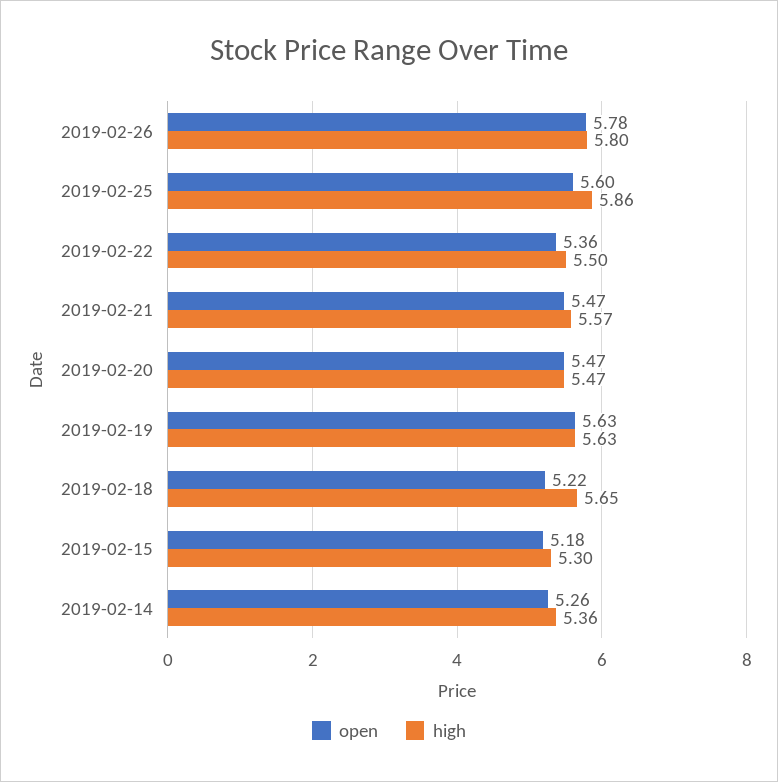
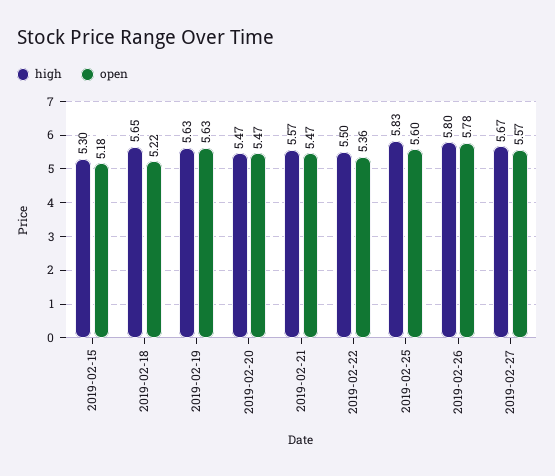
high, 2019-02-25: 5.86 -> 5.83
open, 2019-02-14: 5.26 -> none
high, 2019-02-14: 5.36 -> none
high, 2019-02-27: none -> 5.67
open, 2019-02-27: none -> 5.57

